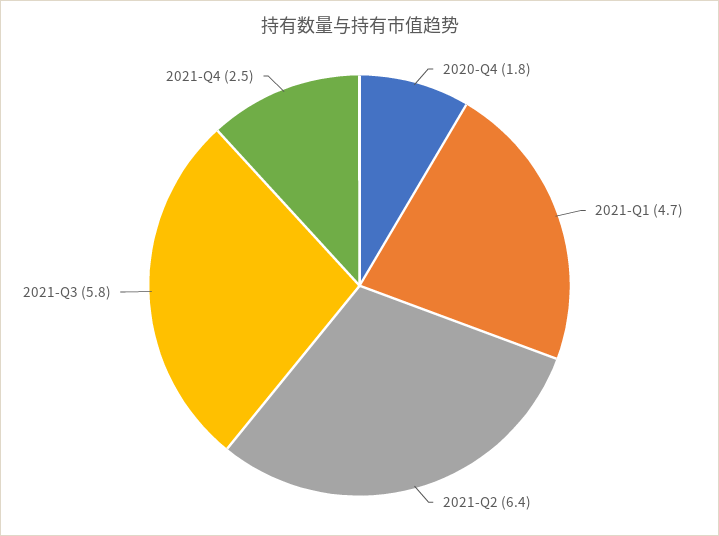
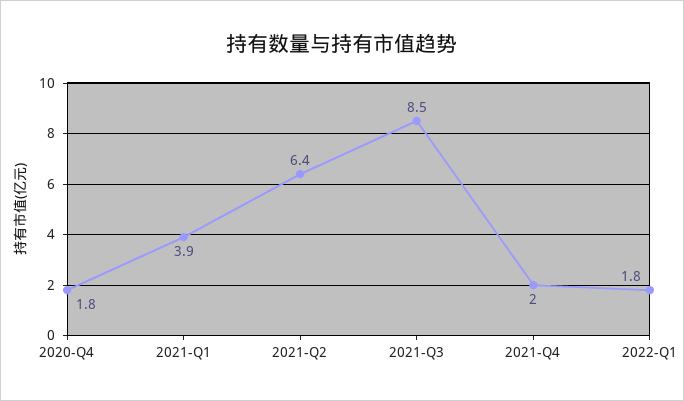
2021-Q1: 4.7 -> 3.9
2021-Q3: 5.8 -> 8.5
2021-Q4: 2.5 -> 2
2022-Q1: none -> 1.8

